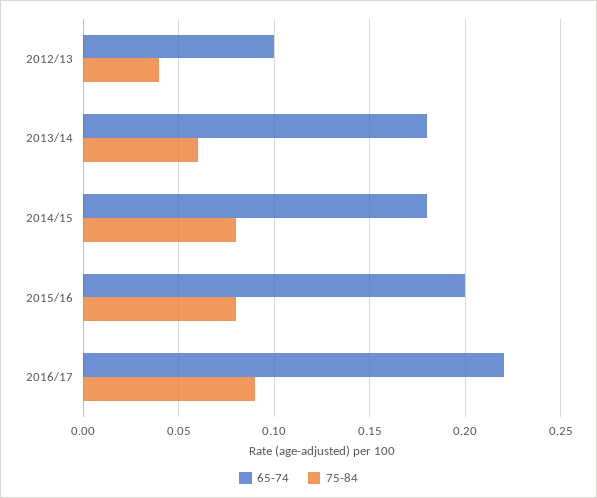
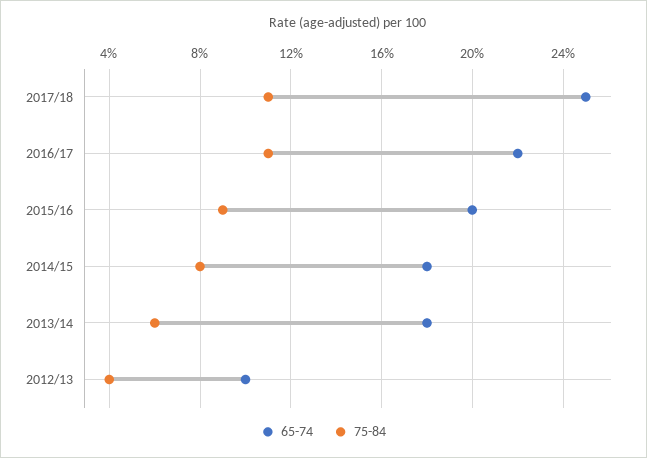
75-84, 2015/16: 0.08 -> 0.09
75-84, 2016/17: 0.09 -> 0.11
65-74, 2017/18: none -> 0.25
75-84, 2017/18: none -> 0.11

